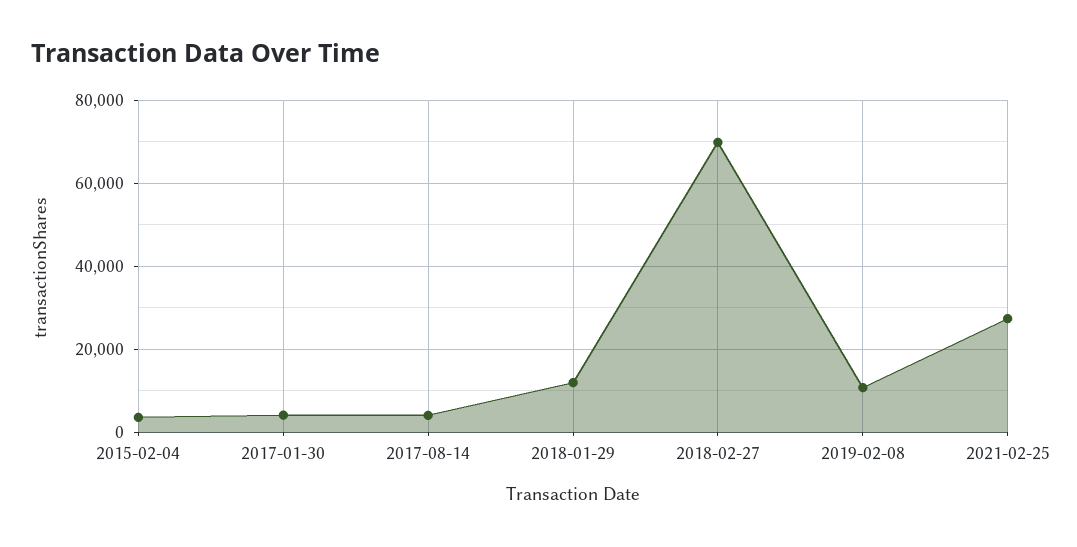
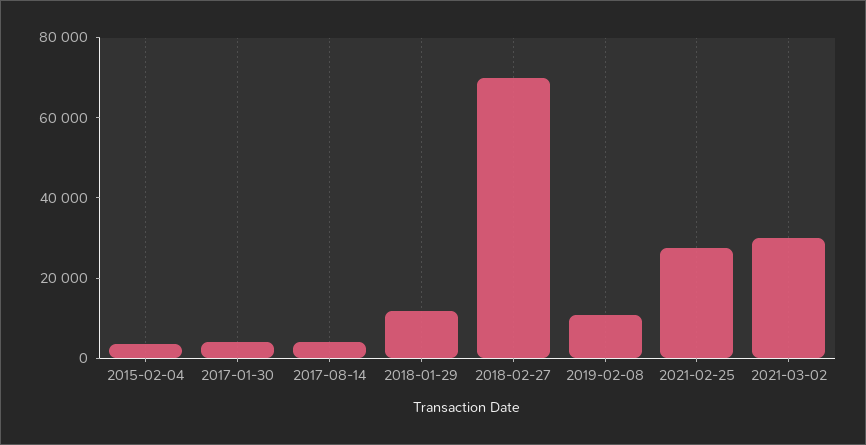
2021-03-02: none -> 30000

